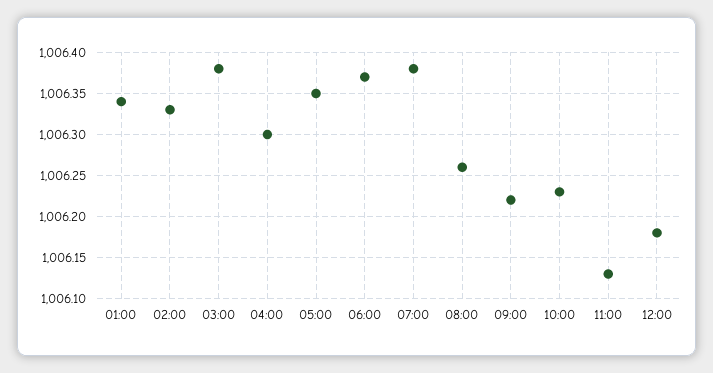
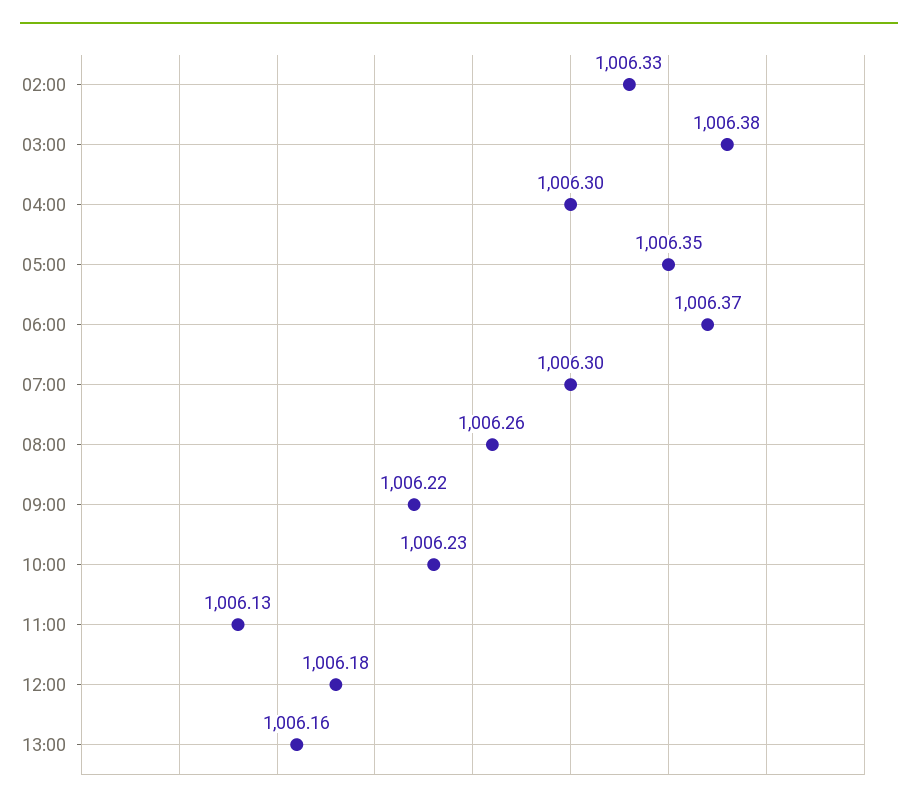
01:00: 1006.34 -> none
07:00: 1006.38 -> 1006.3
13:00: none -> 1006.16

